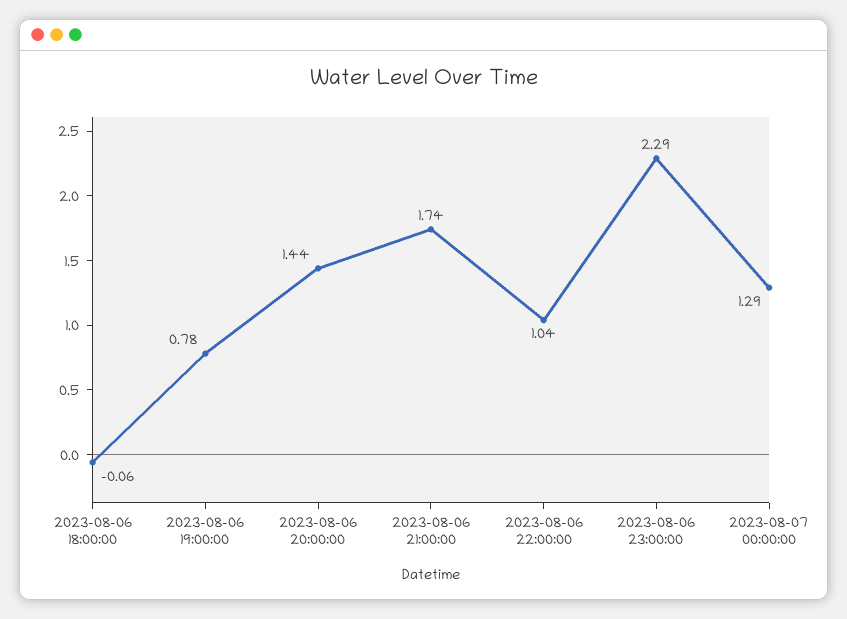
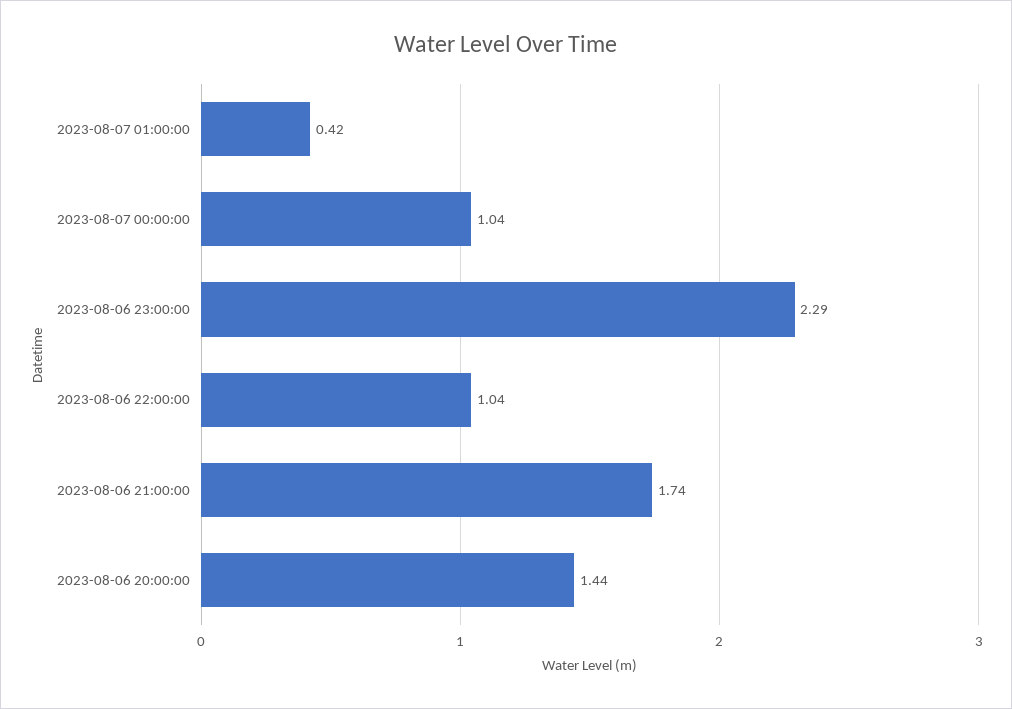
2023-08-06 18:00:00: -0.06 -> none
2023-08-06 19:00:00: 0.78 -> none
2023-08-07 00:00:00: 1.29 -> 1.04
2023-08-07 01:00:00: none -> 0.42

